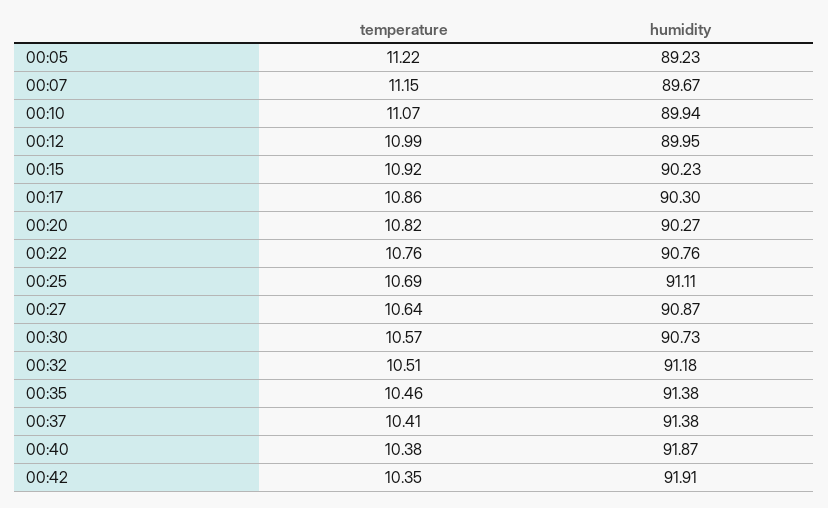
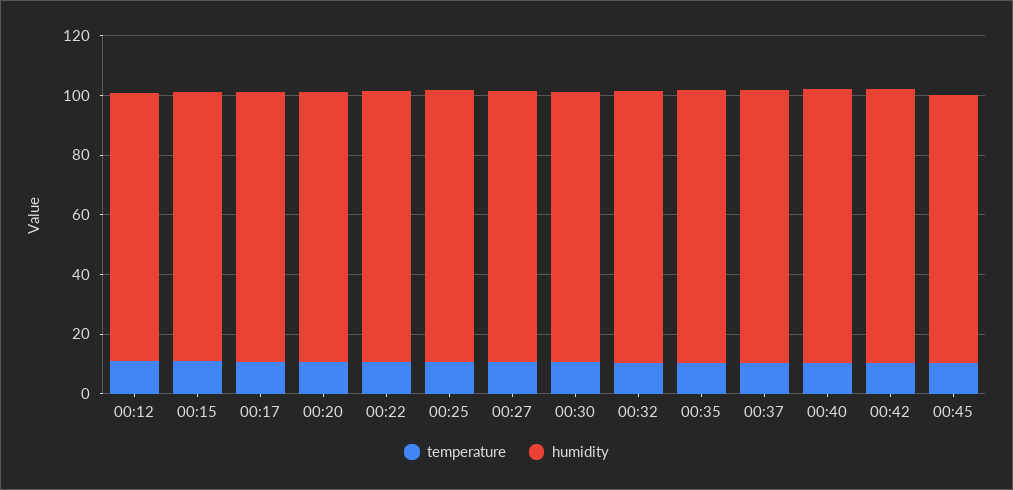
temperature, 00:05: 11.22 -> none
humidity, 00:05: 89.23 -> none
temperature, 00:07: 11.15 -> none
humidity, 00:07: 89.67 -> none
temperature, 00:10: 11.07 -> none
humidity, 00:10: 89.94 -> none
temperature, 00:45: none -> 10
humidity, 00:45: none -> 90

